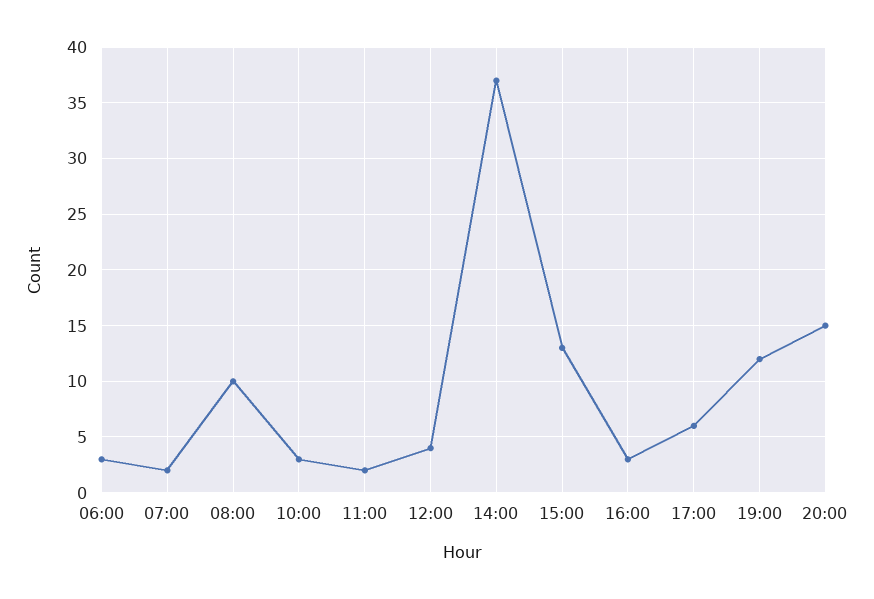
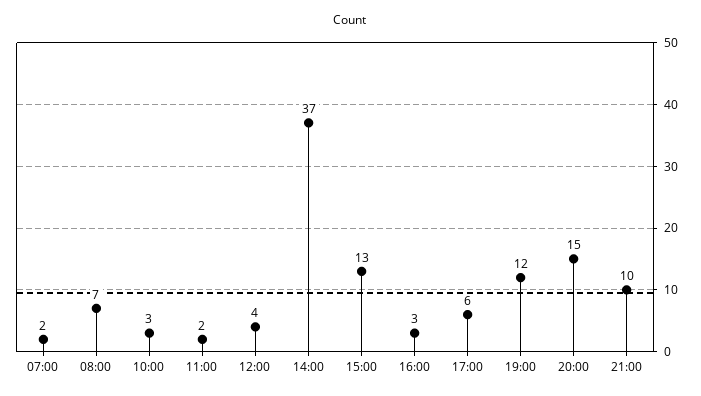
06:00: 3 -> none
08:00: 10 -> 7
21:00: none -> 10

